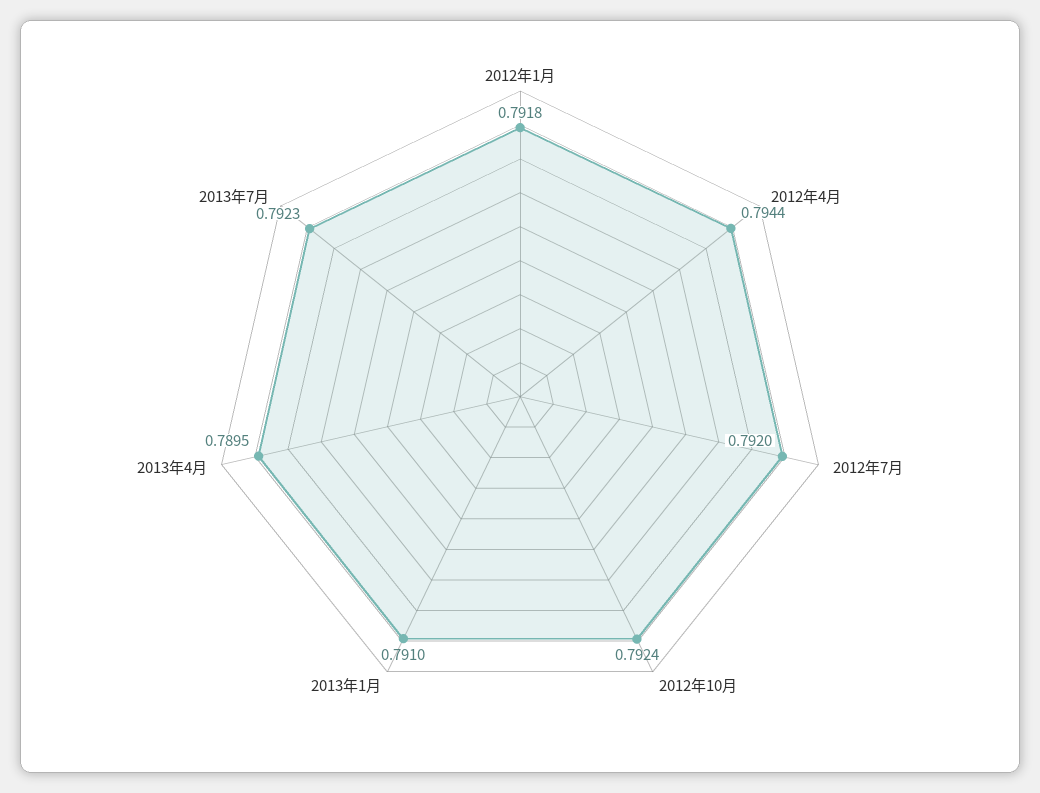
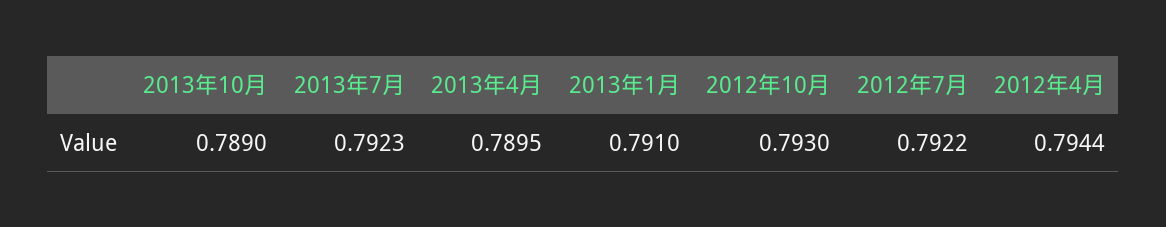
2012年1月: 0.7918 -> none
2012年7月: 0.792 -> 0.7922
2012年10月: 0.7924 -> 0.793
2013年10月: none -> 0.789

